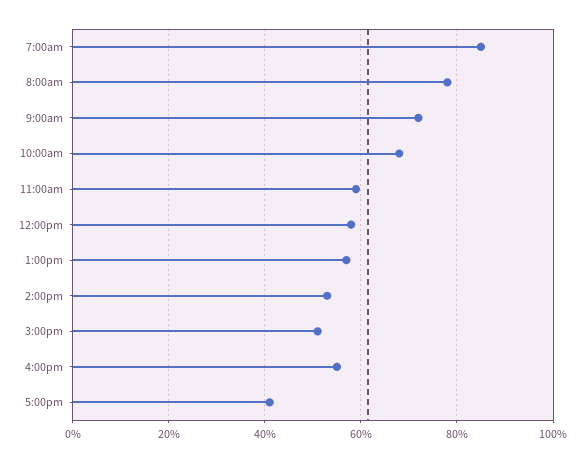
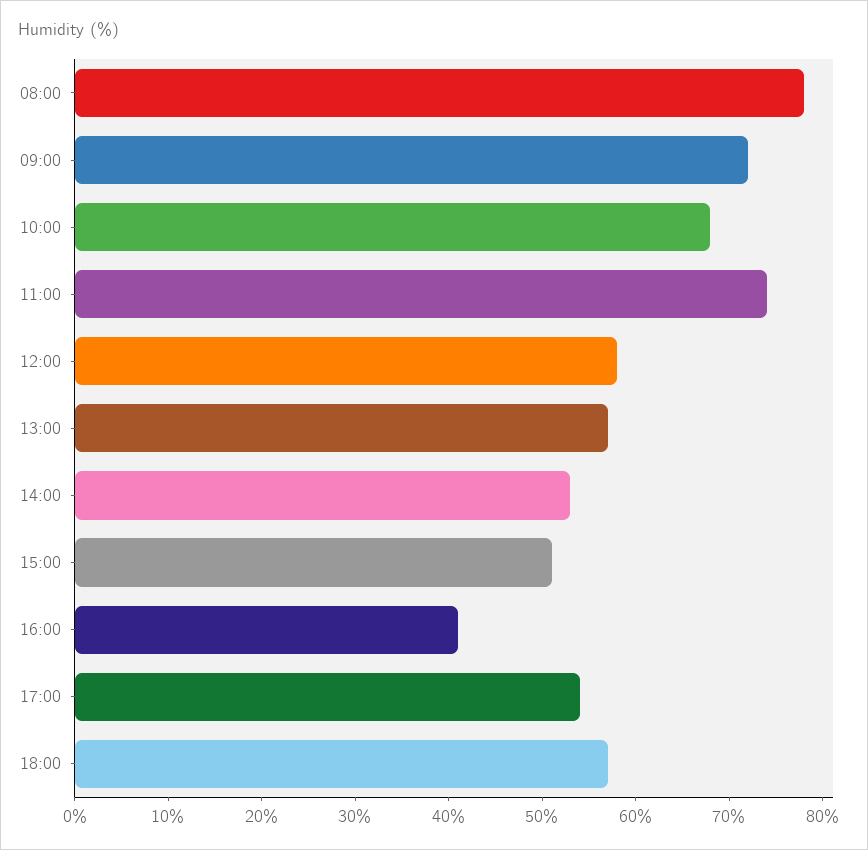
7:00am: 85 -> none
11:00am: 60 -> 74
4:00pm: 55 -> 41
5:00pm: 40 -> 54
18:00: none -> 57

